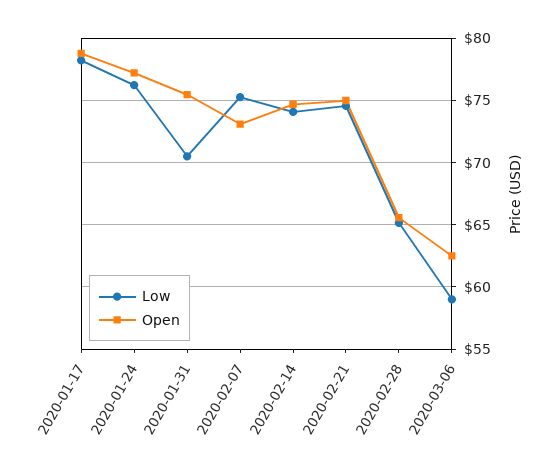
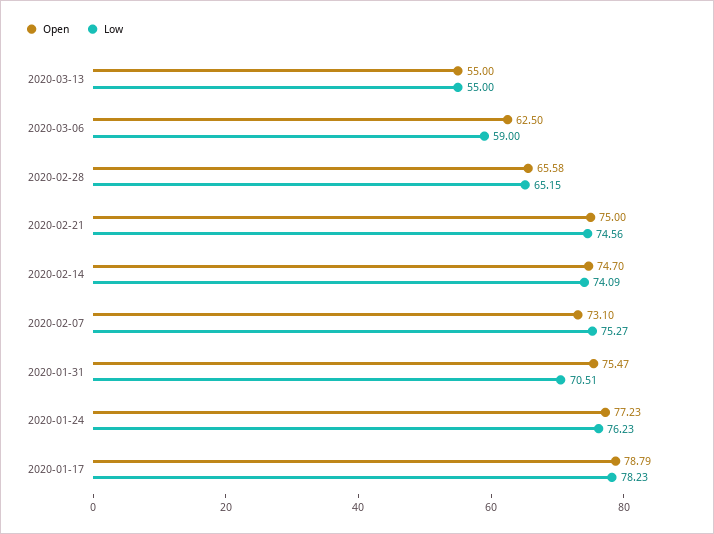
Open, 2020-03-13: none -> 55
Low, 2020-03-13: none -> 55

